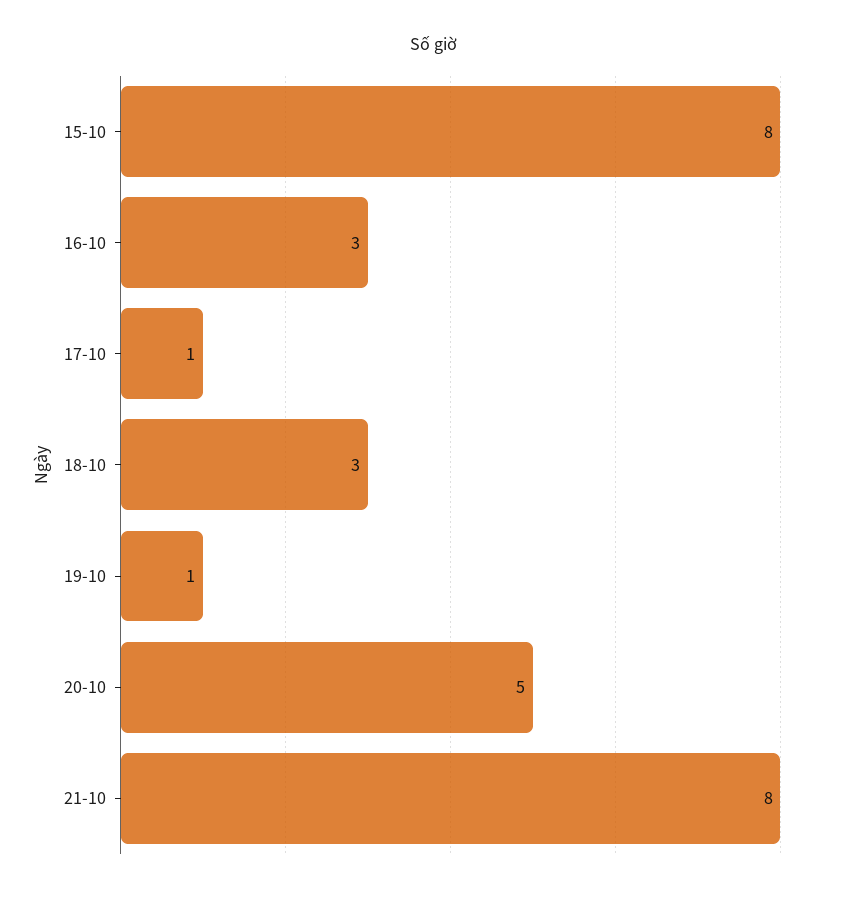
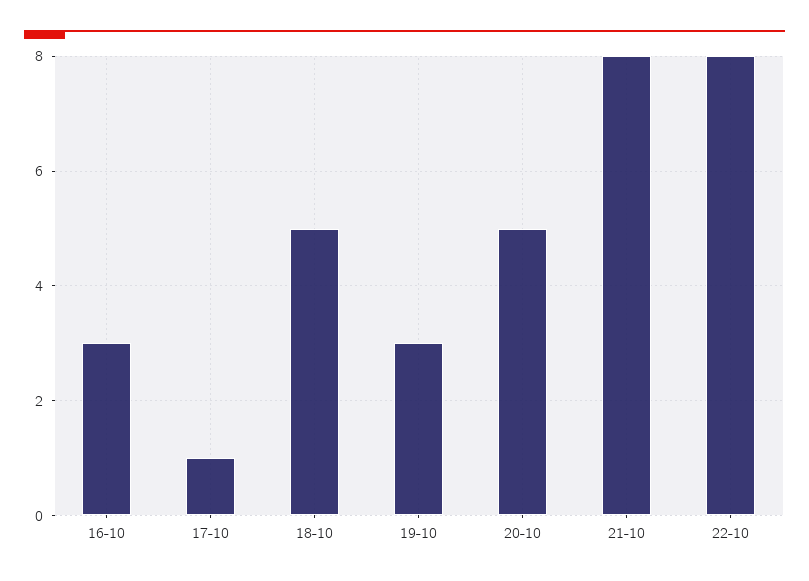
15-10: 8 -> none
18-10: 3 -> 5
19-10: 1 -> 3
22-10: none -> 8

